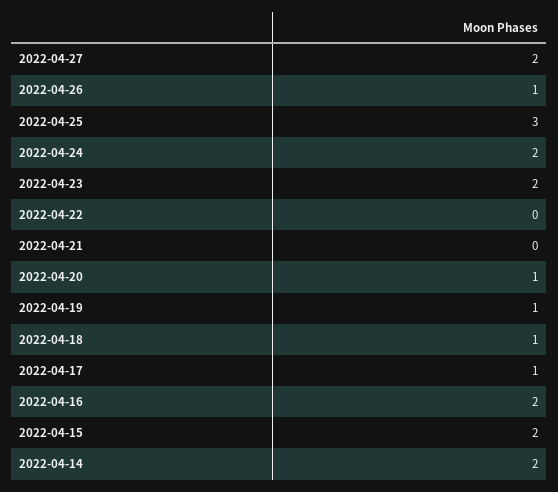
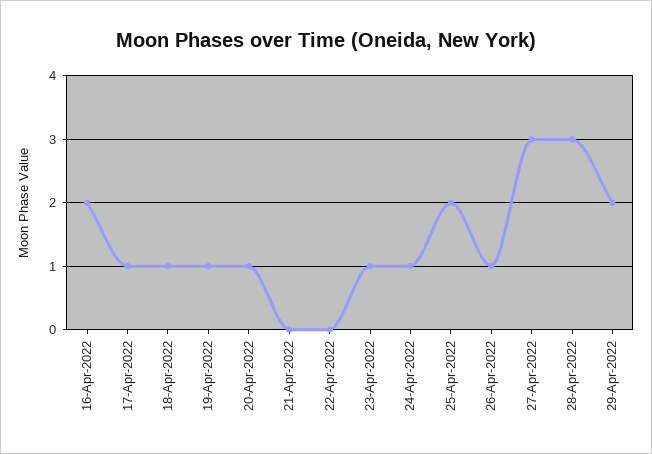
2022-04-27: 2 -> 3
2022-04-25: 3 -> 2
2022-04-24: 2 -> 1
2022-04-23: 2 -> 1
2022-04-15: 2 -> none
2022-04-14: 2 -> none
28-Apr-2022: none -> 3
29-Apr-2022: none -> 2

